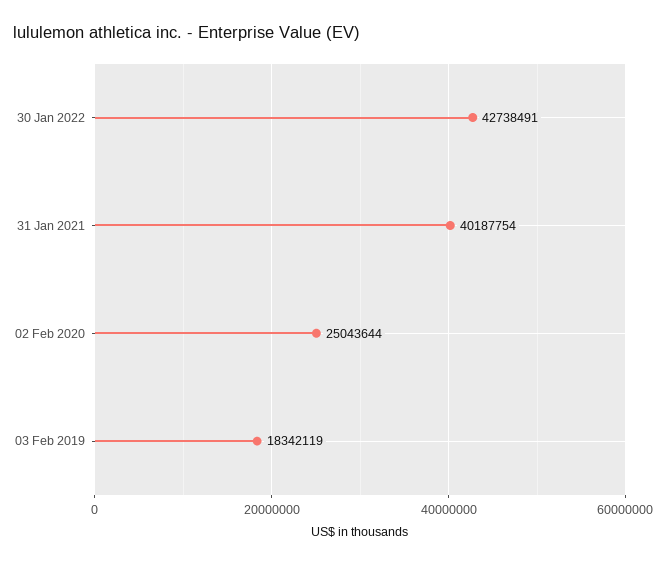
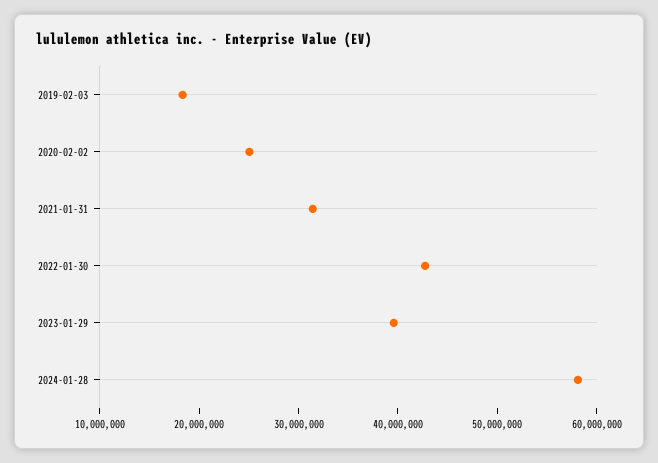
31 Jan 2021: 40187754 -> 32000000
2023-01-29: none -> 40000000
2024-01-28: none -> 58000000

